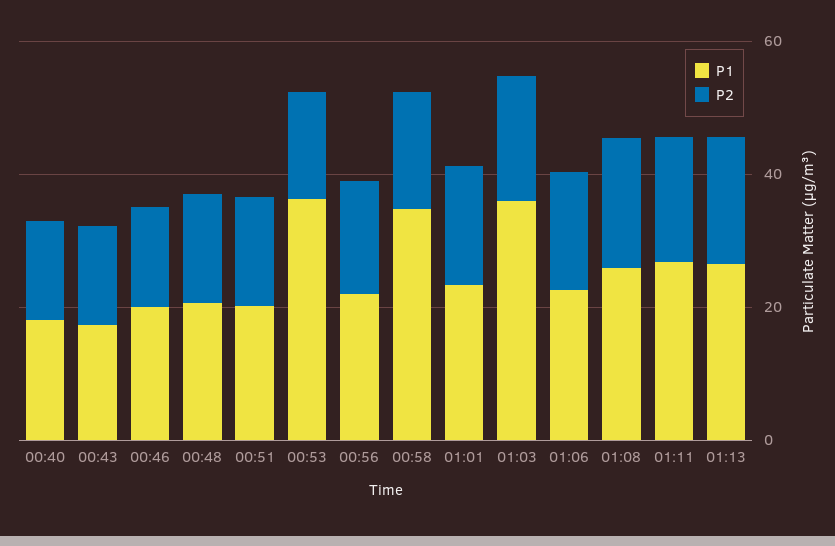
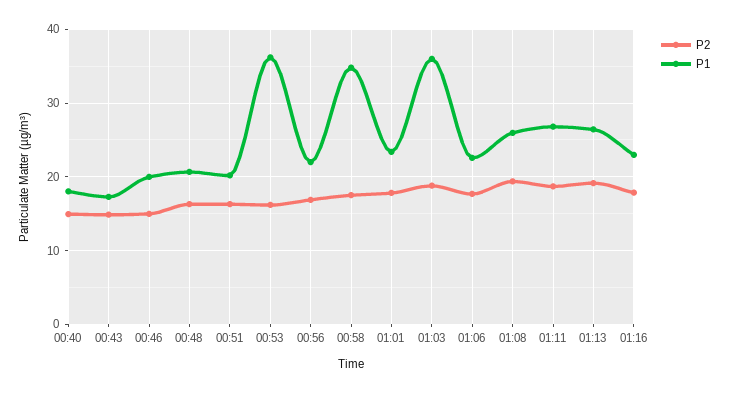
P2, 01:16: none -> 18
P1, 01:16: none -> 23

